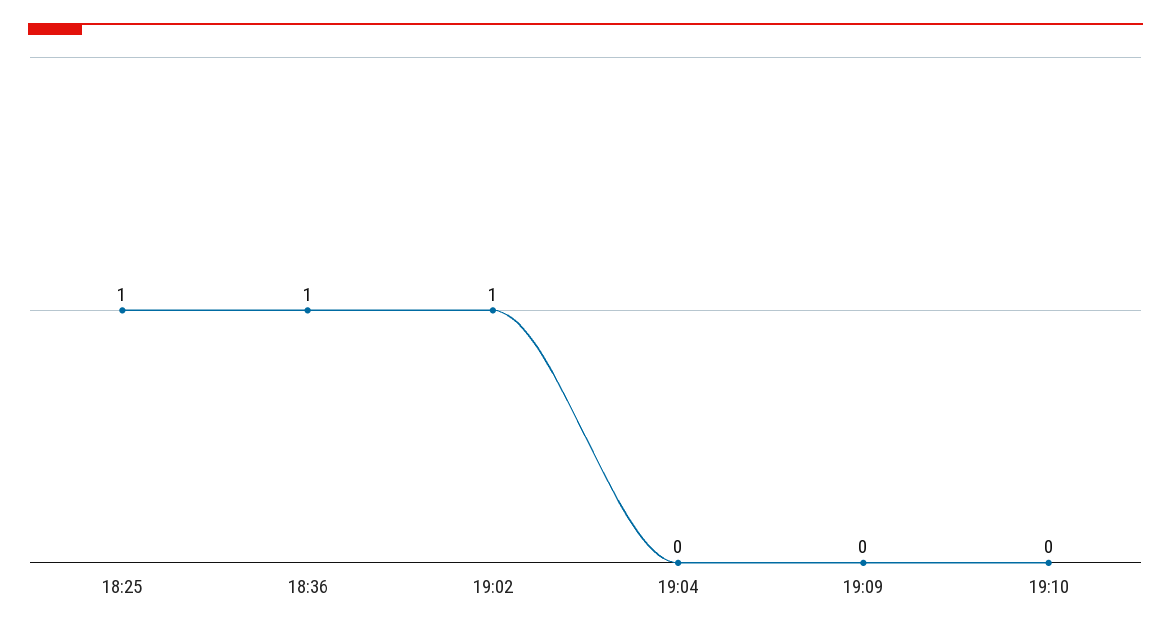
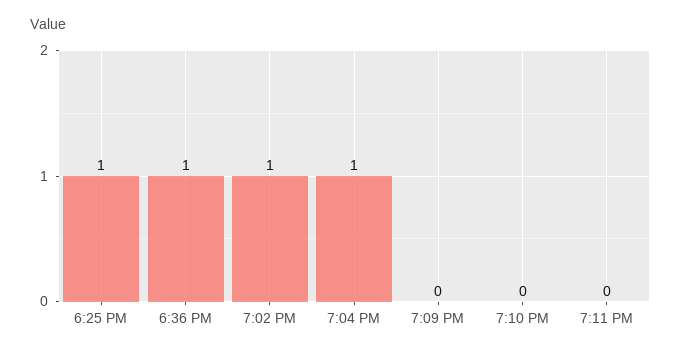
19:04: 0 -> 1
7:11 PM: none -> 0

